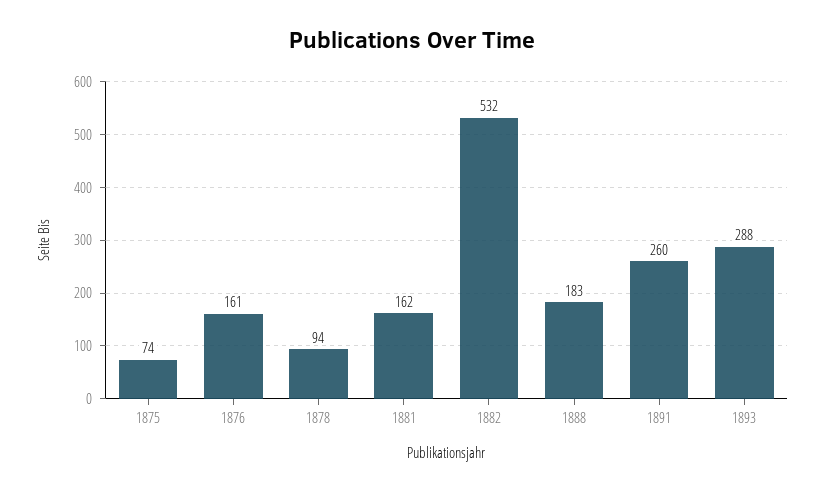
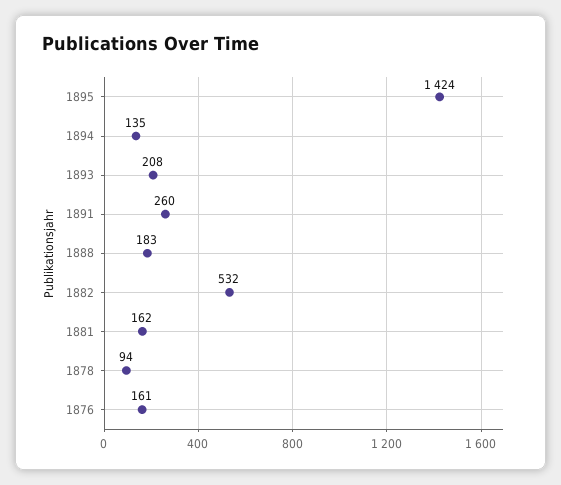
1875: 74 -> none
1893: 288 -> 208
1895: none -> 1424
1894: none -> 135

